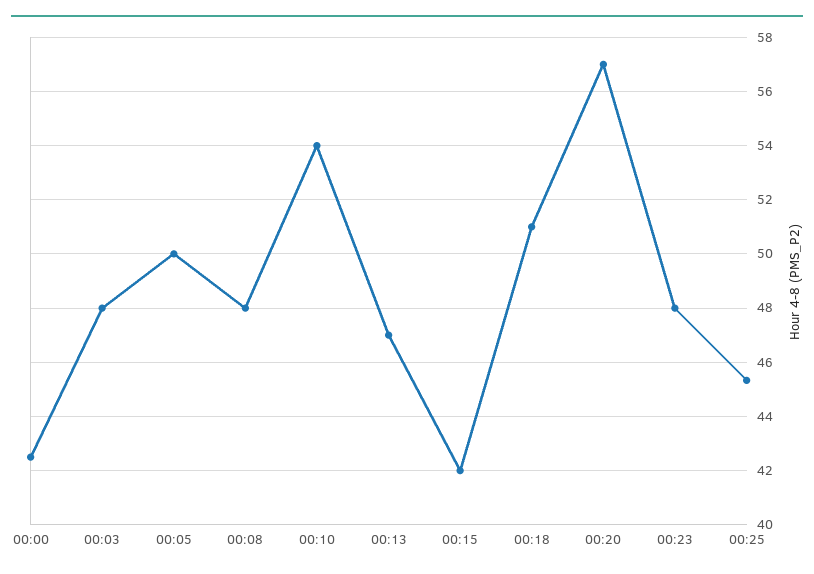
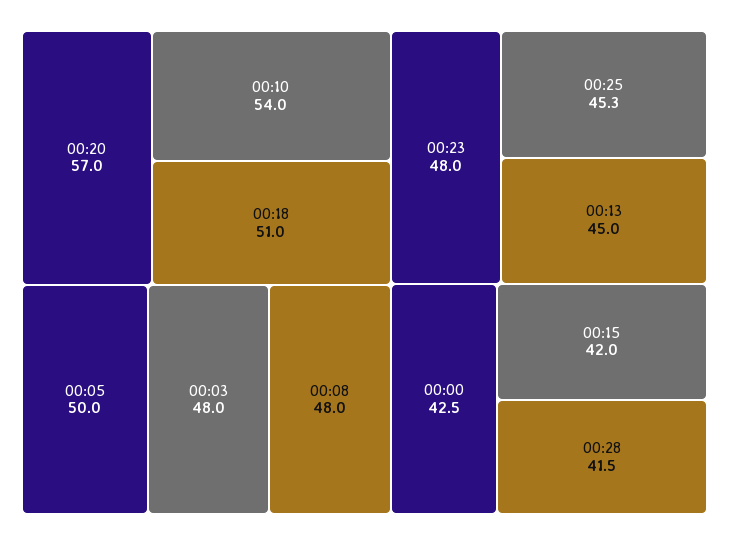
00:13: 47 -> 45
00:28: none -> 41.5

